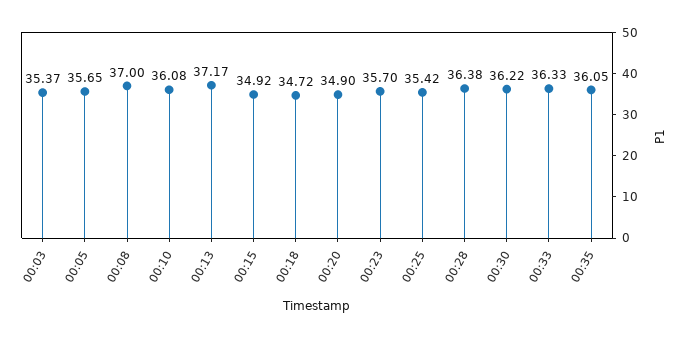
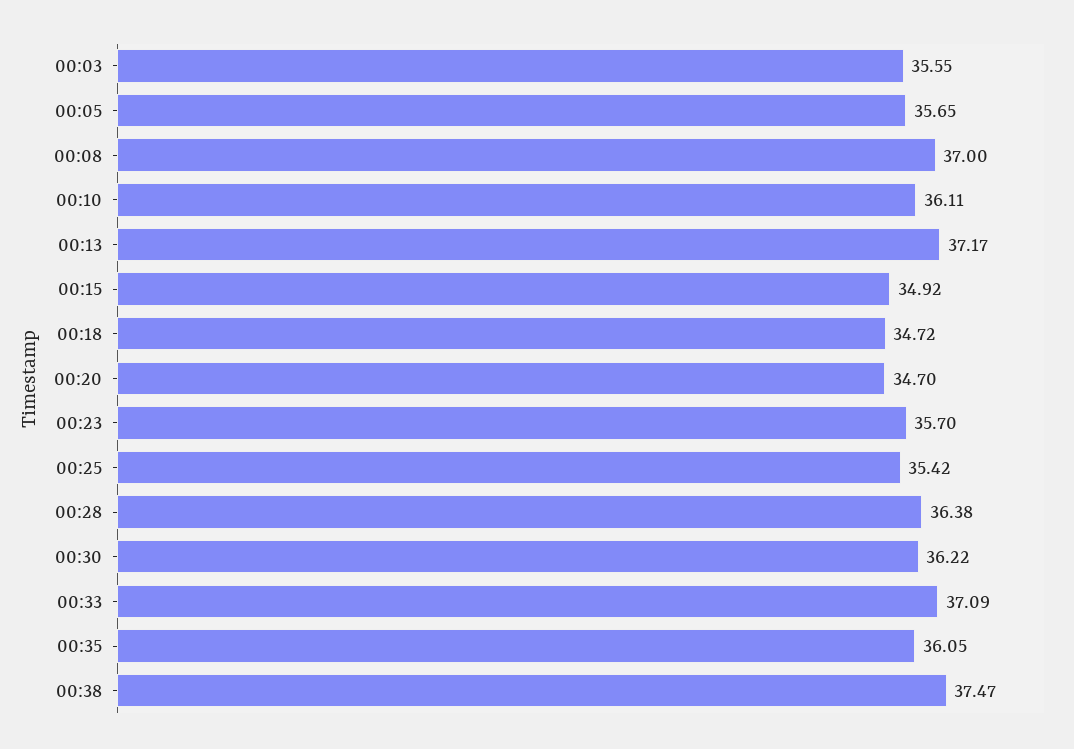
00:03: 35.37 -> 35.55
00:10: 36.08 -> 36.11
00:20: 34.9 -> 34.7
00:33: 36.33 -> 37.09
00:38: none -> 37.47

